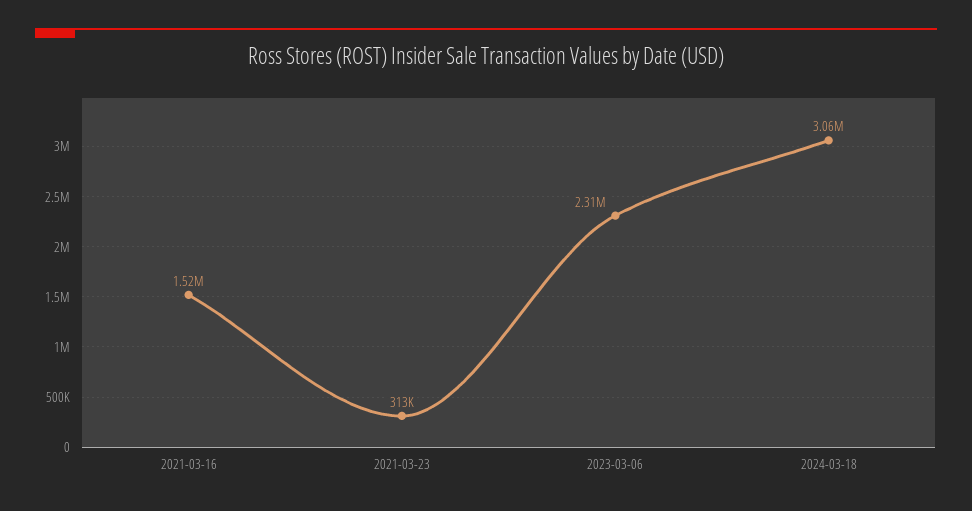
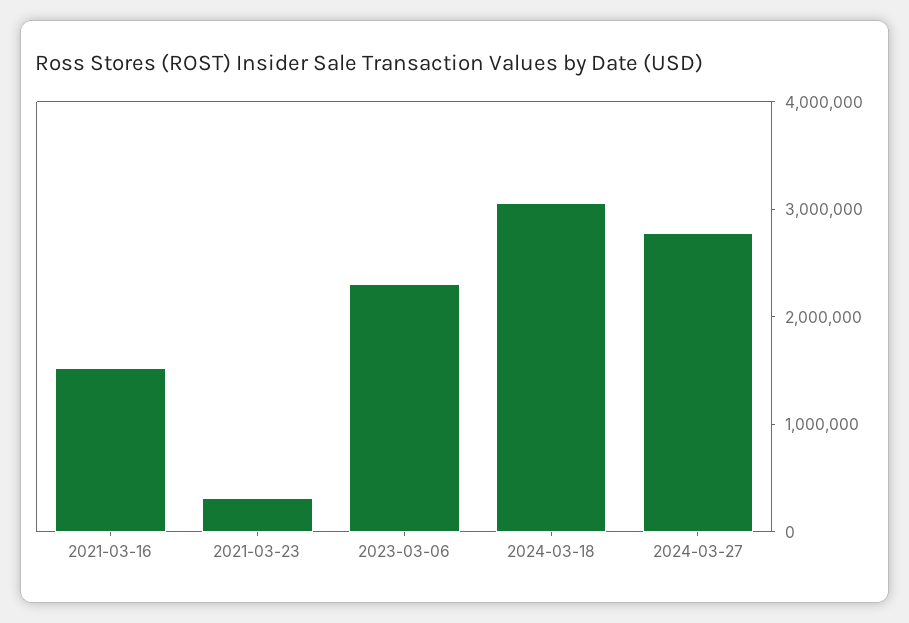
2024-03-27: none -> 2800000

